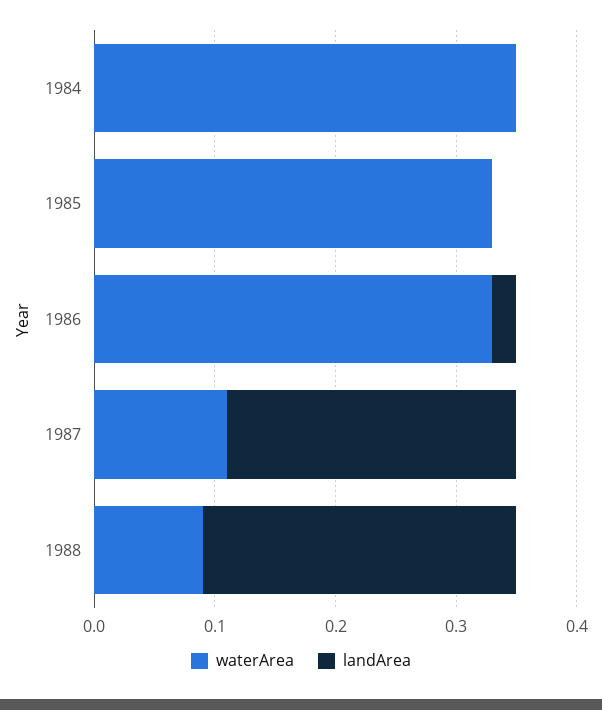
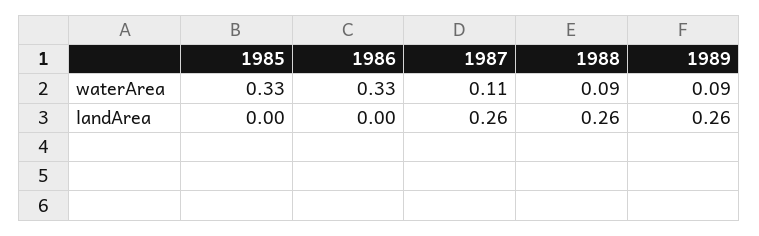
waterArea, 1984: 0.35 -> none
landArea, 1984: 0 -> none
landArea, 1986: 0.02 -> 0
landArea, 1987: 0.24 -> 0.26
waterArea, 1989: none -> 0.09
landArea, 1989: none -> 0.26

